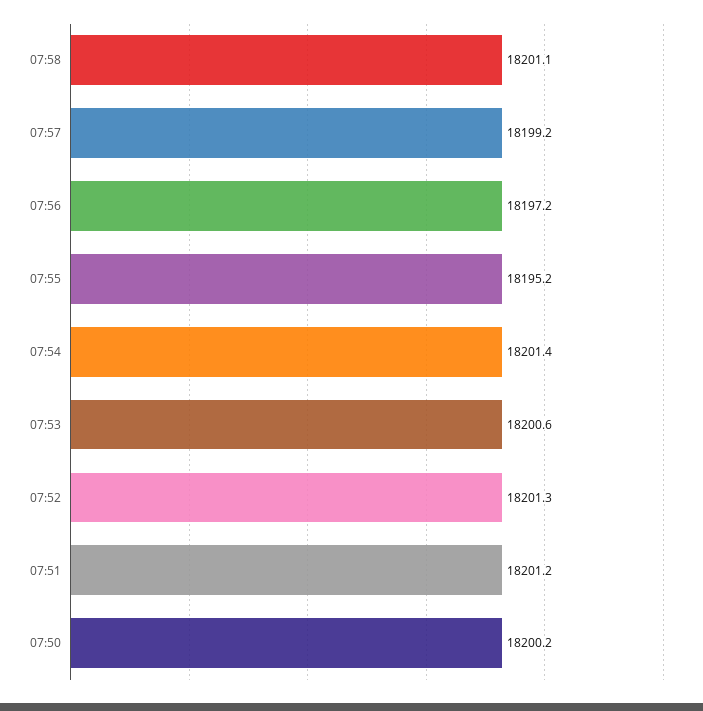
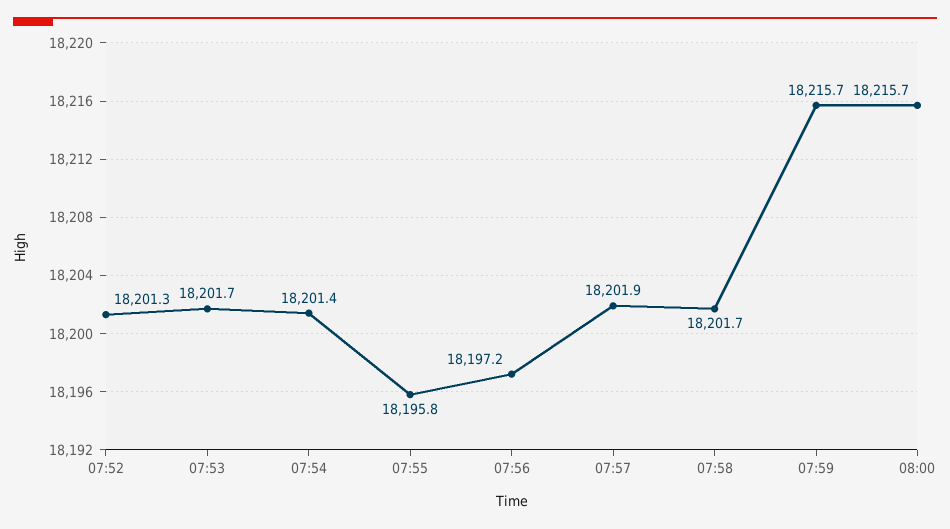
07:58: 18201.1 -> 18201.7
07:57: 18199.2 -> 18201.9
07:55: 18195.2 -> 18195.8
07:53: 18200.6 -> 18201.7
07:51: 18201.2 -> none
07:50: 18200.2 -> none
07:59: none -> 18215.7
08:00: none -> 18215.7

